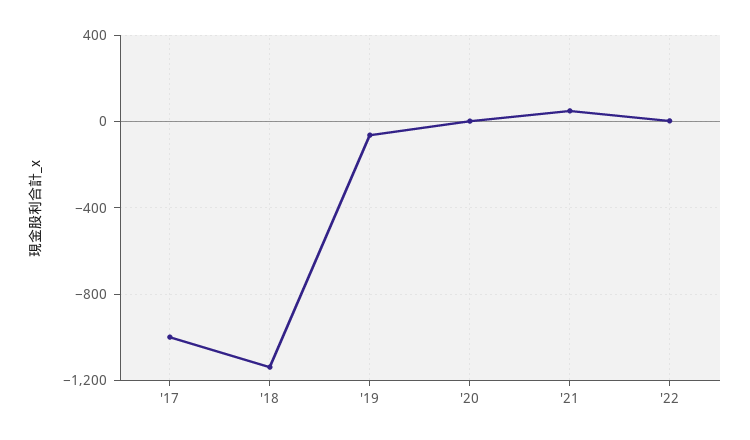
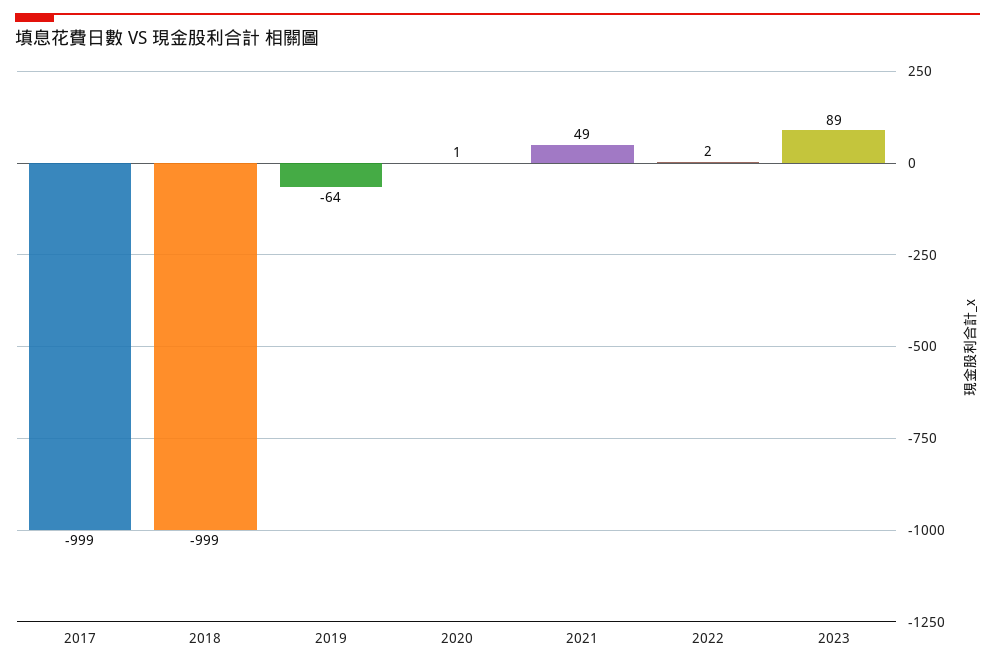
'18: -1150 -> -999
2023: none -> 89

